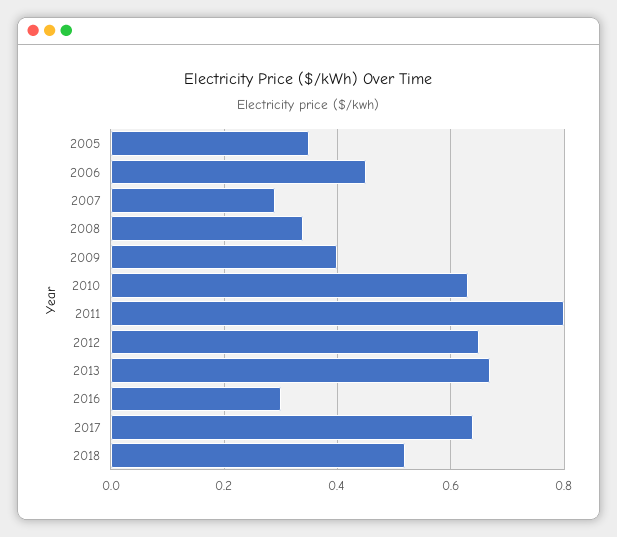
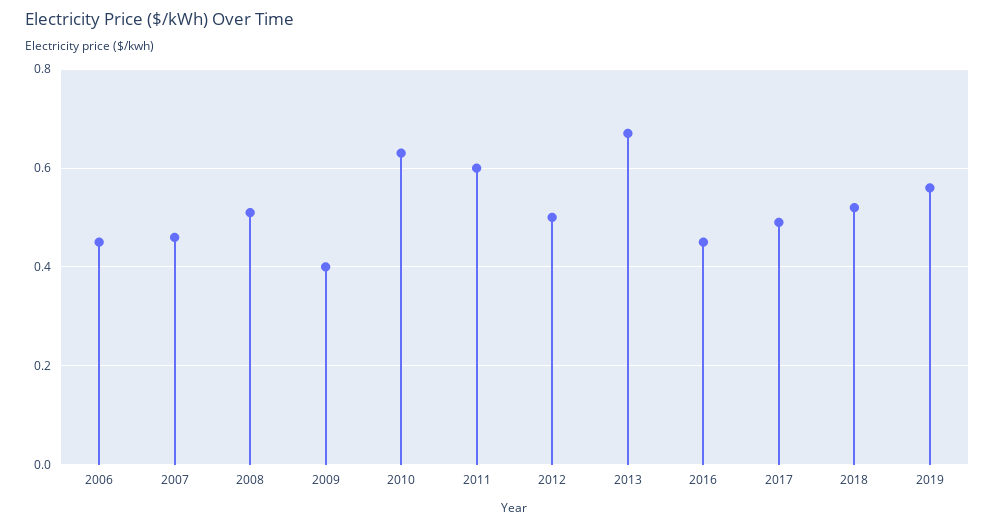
2005: 0.35 -> none
2007: 0.3 -> 0.45
2008: 0.35 -> 0.5
2011: 0.8 -> 0.6
2012: 0.65 -> 0.5
2016: 0.3 -> 0.45
2017: 0.65 -> 0.5
2019: none -> 0.55

